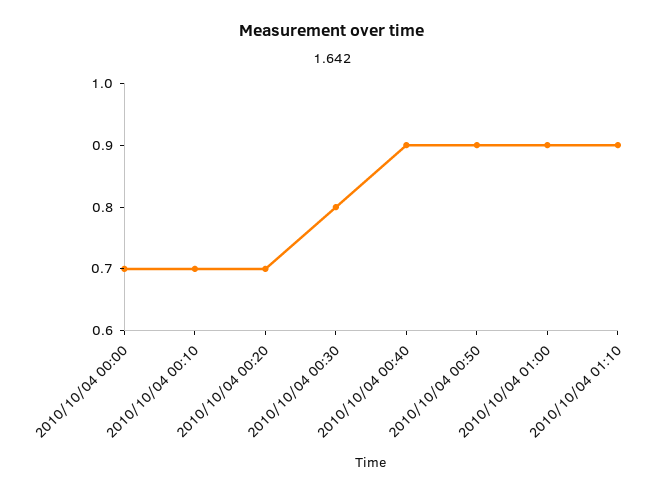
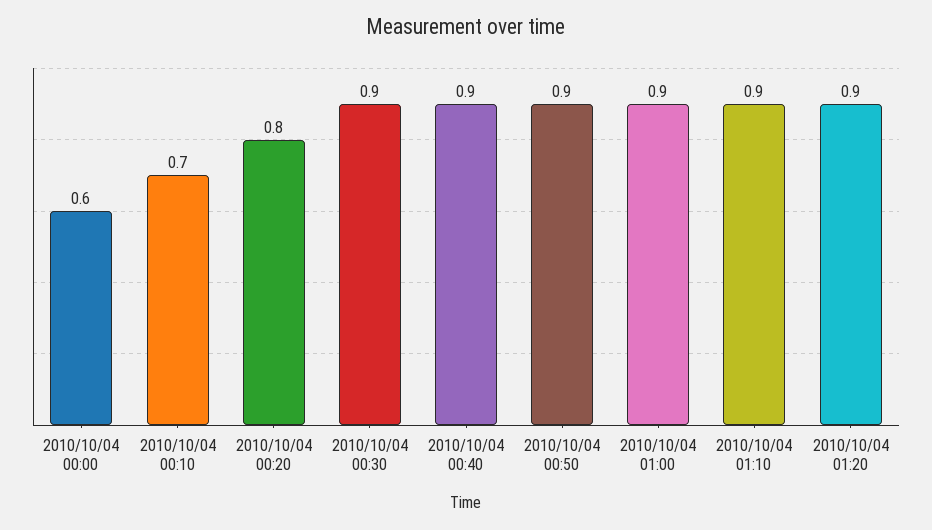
2010/10/04 00:00: 0.7 -> 0.6
2010/10/04 00:20: 0.7 -> 0.8
2010/10/04 00:30: 0.8 -> 0.9
2010/10/04 01:20: none -> 0.9

